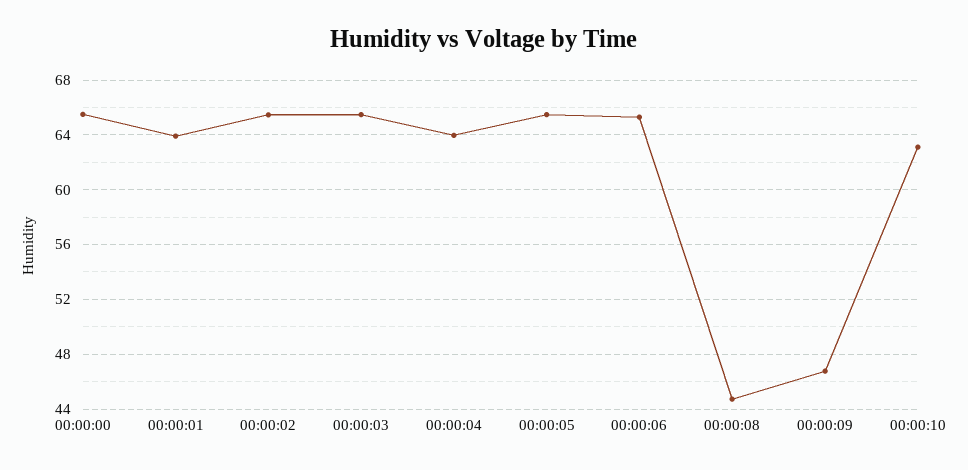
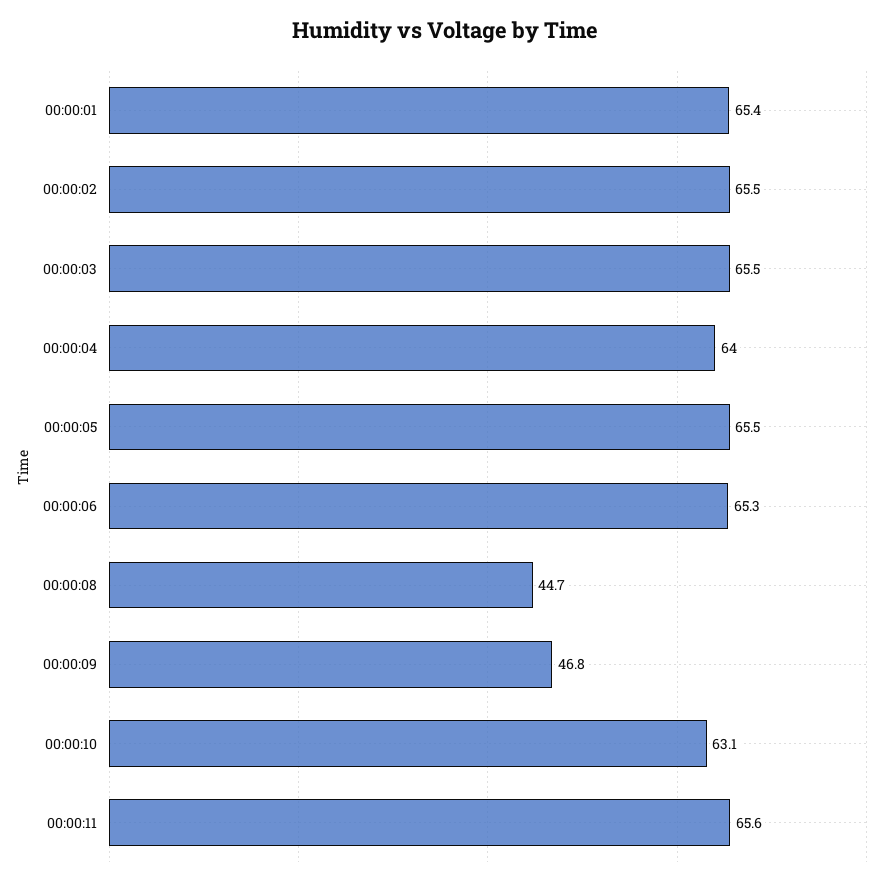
00:00:00: 65.5 -> none
00:00:01: 64 -> 65.4
00:00:11: none -> 65.6

